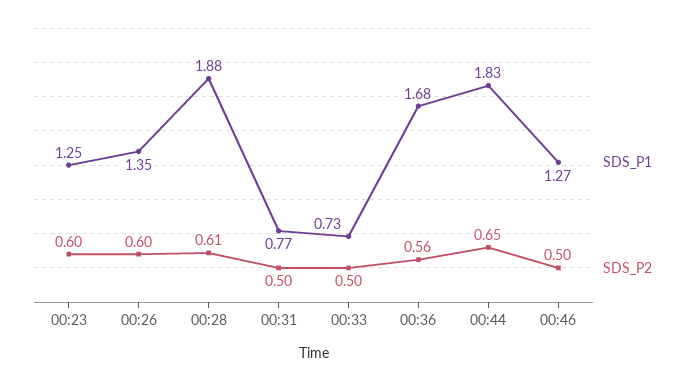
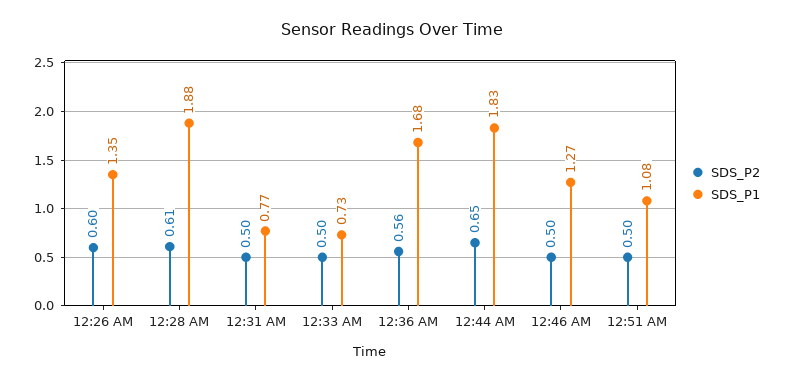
SDS_P1, 00:23: 1.25 -> none
SDS_P2, 00:23: 0.6 -> none
SDS_P2, 12:51 AM: none -> 0.5
SDS_P1, 12:51 AM: none -> 1.08

